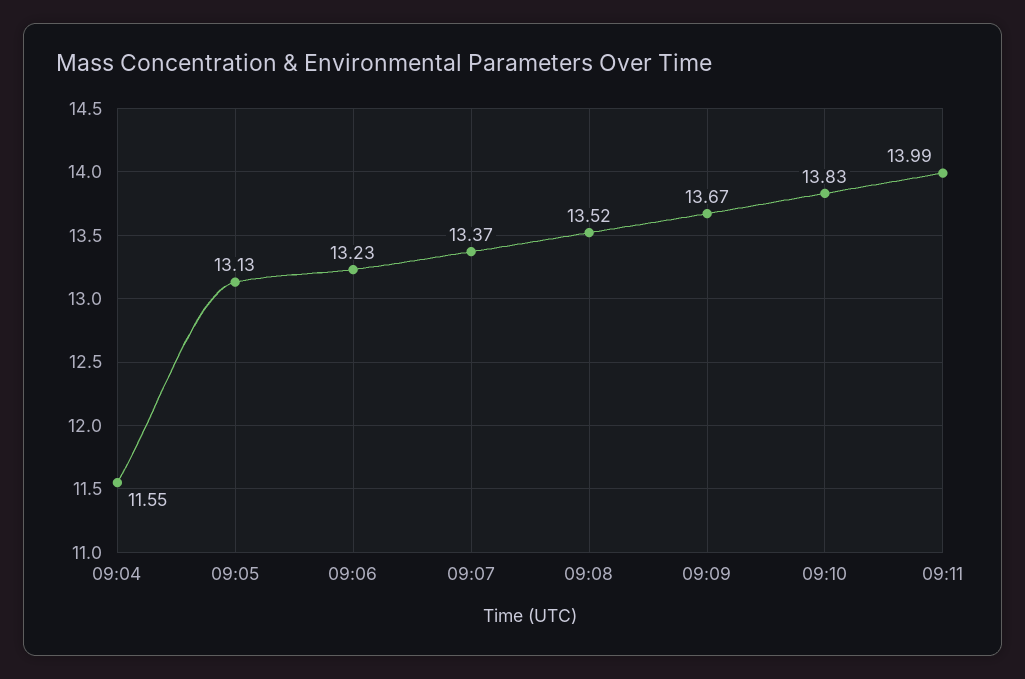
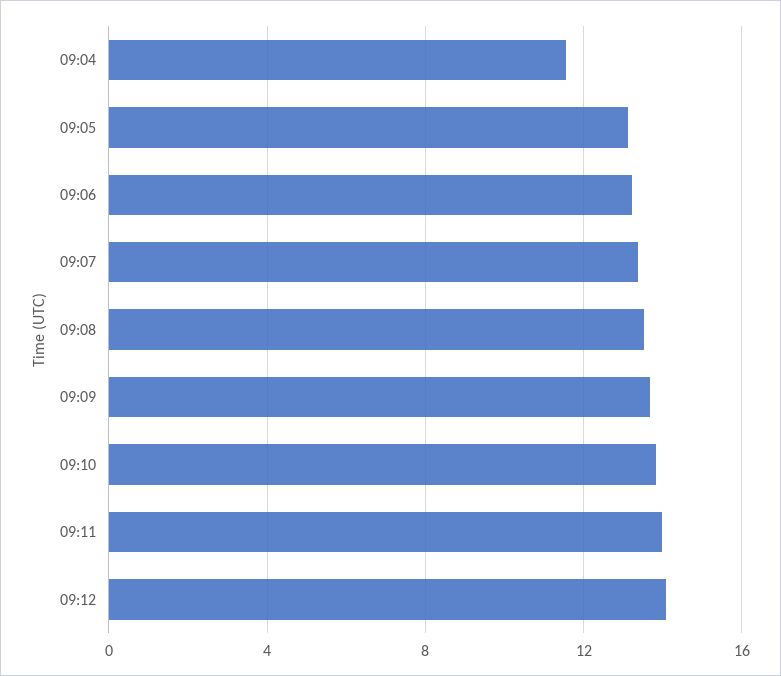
09:12: none -> 14

